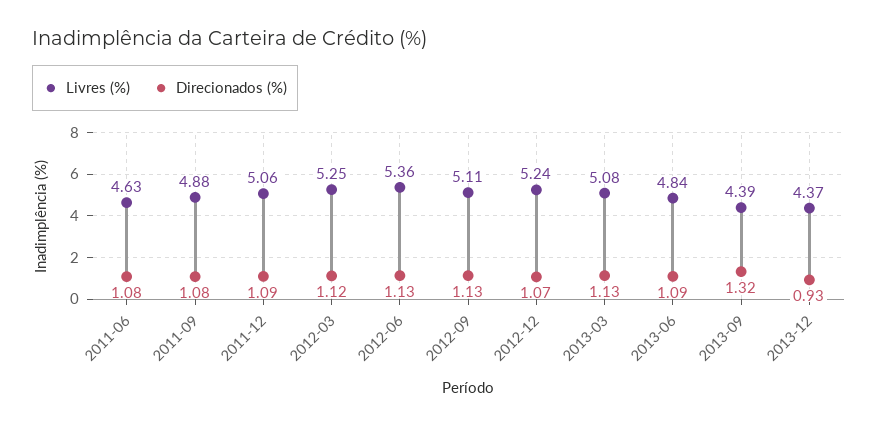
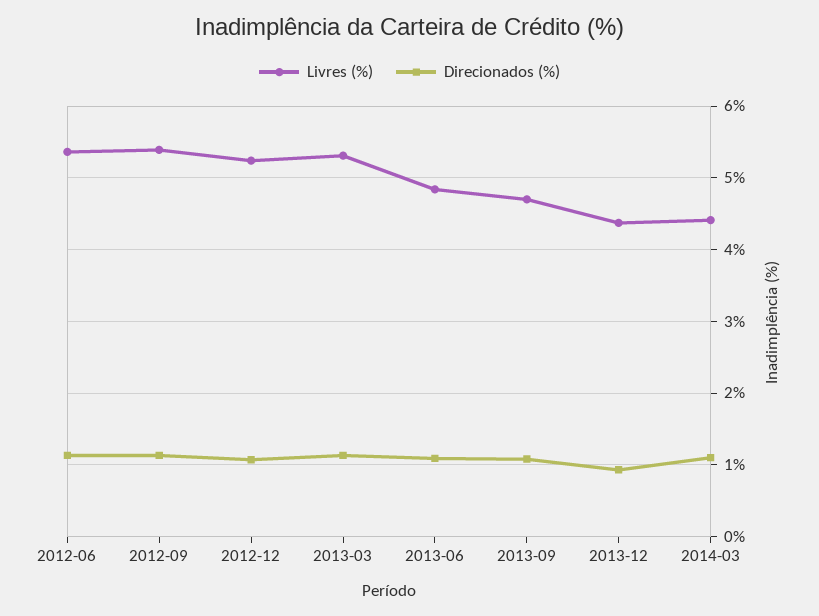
Livres (%), 2011-06: 4.63 -> none
Direcionados (%), 2011-06: 1.08 -> none
Livres (%), 2011-09: 4.88 -> none
Direcionados (%), 2011-09: 1.08 -> none
Livres (%), 2011-12: 5.06 -> none
Direcionados (%), 2011-12: 1.09 -> none
Livres (%), 2012-03: 5.25 -> none
Direcionados (%), 2012-03: 1.12 -> none
Livres (%), 2012-09: 5.11 -> 5.4
Livres (%), 2013-03: 5.08 -> 5.3
Livres (%), 2013-09: 4.39 -> 4.7
Direcionados (%), 2013-09: 1.32 -> 1.1
Livres (%), 2014-03: none -> 4.4
Direcionados (%), 2014-03: none -> 1.1

